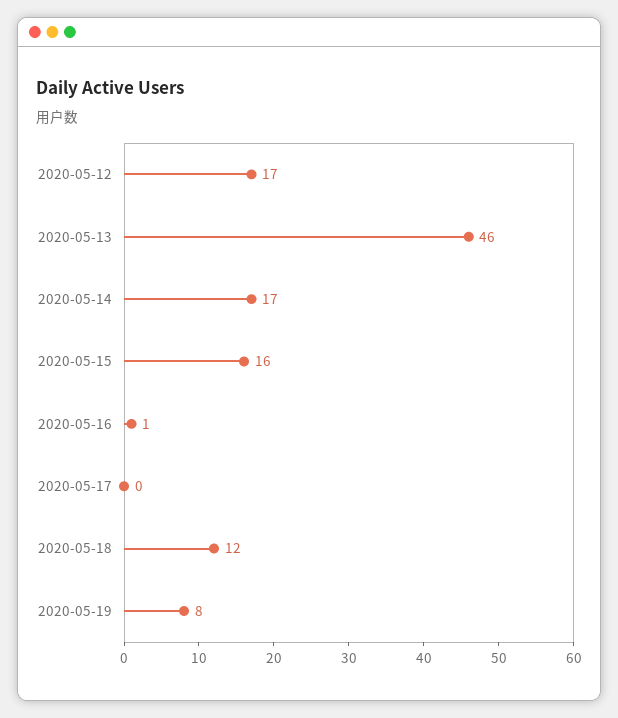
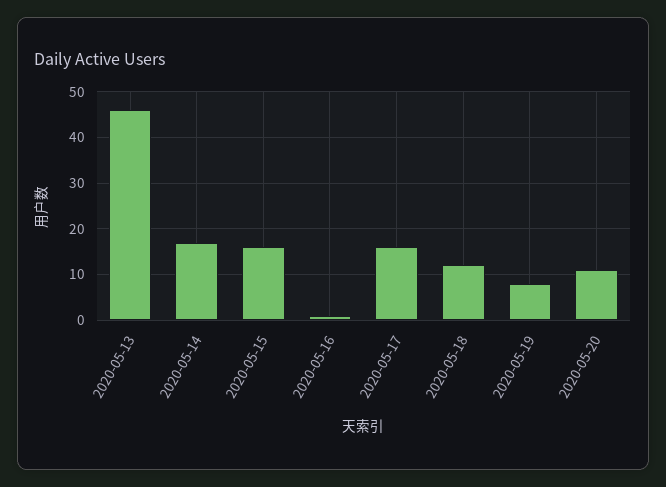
2020-05-12: 17 -> none
2020-05-17: 0 -> 15
2020-05-20: none -> 10

